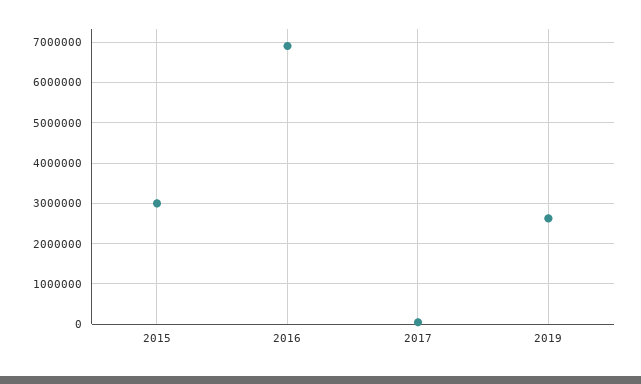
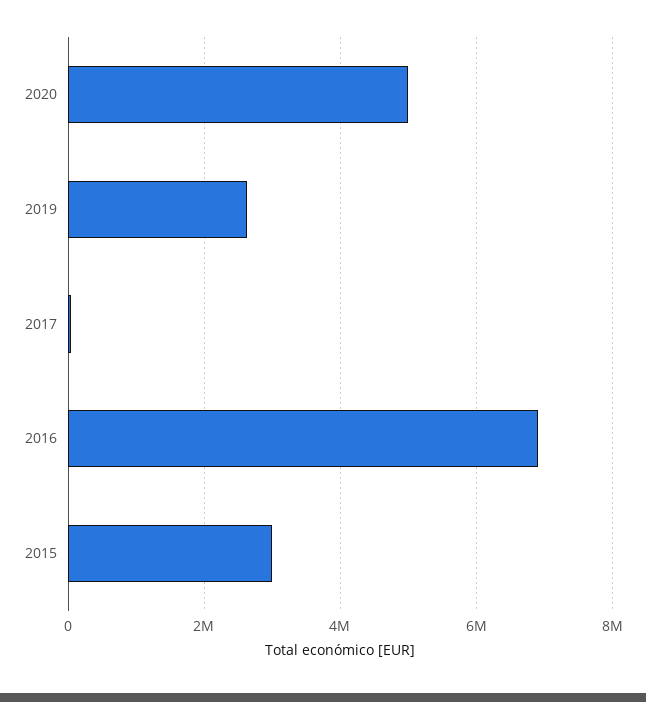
2020: none -> 5000000

